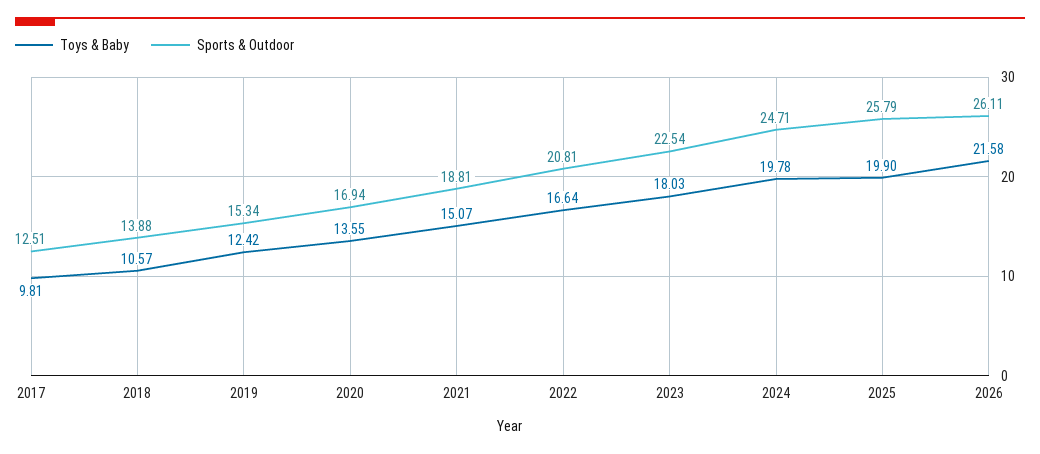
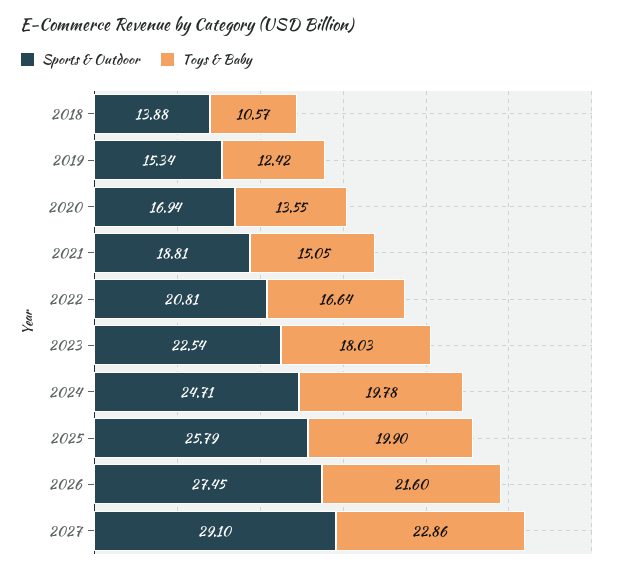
Toys & Baby, 2017: 9.81 -> none
Sports & Outdoor, 2017: 12.51 -> none
Toys & Baby, 2021: 15.07 -> 15.05
Toys & Baby, 2026: 21.58 -> 21.6
Sports & Outdoor, 2026: 26.11 -> 27.45
Sports & Outdoor, 2027: none -> 29.1
Toys & Baby, 2027: none -> 22.86

